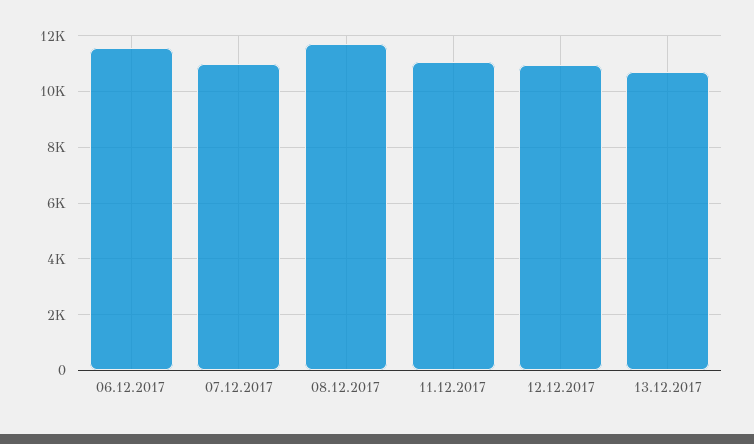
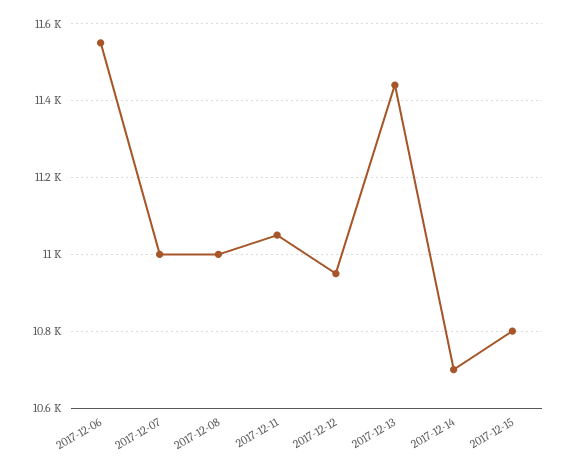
08.12.2017: 11750 -> 11000
13.12.2017: 10750 -> 11440
2017-12-14: none -> 10700
2017-12-15: none -> 10800

